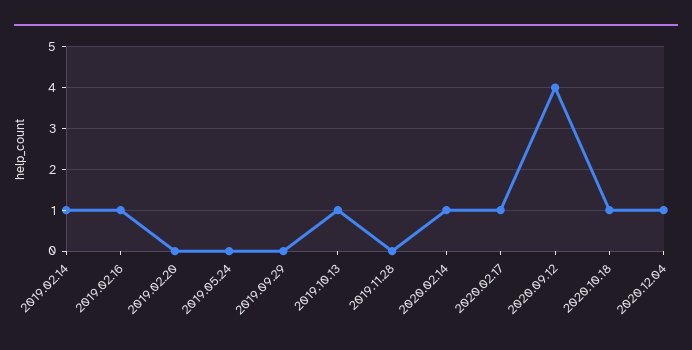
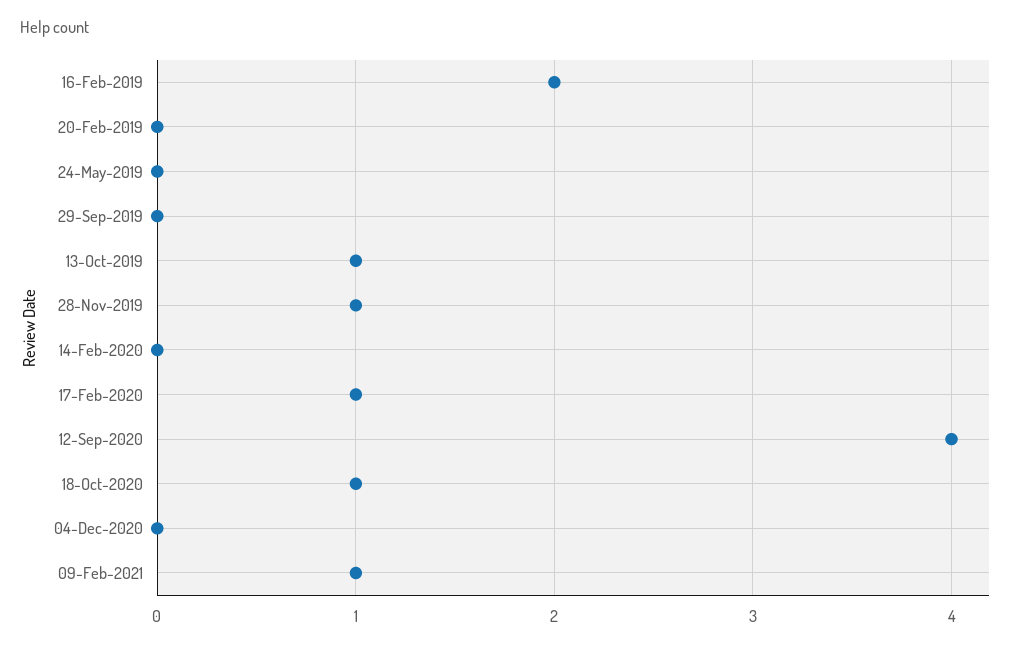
2019.02.14: 1 -> none
2019.02.16: 1 -> 2
2019.11.28: 0 -> 1
2020.02.14: 1 -> 0
2020.12.04: 1 -> 0
09-Feb-2021: none -> 1

